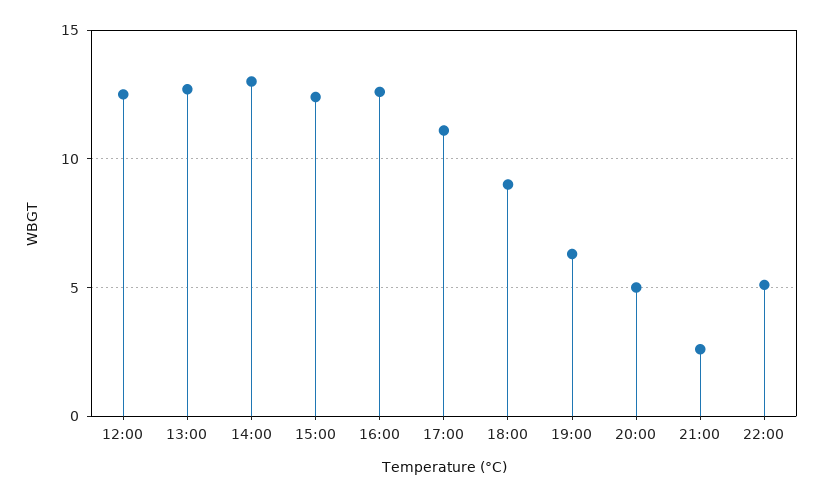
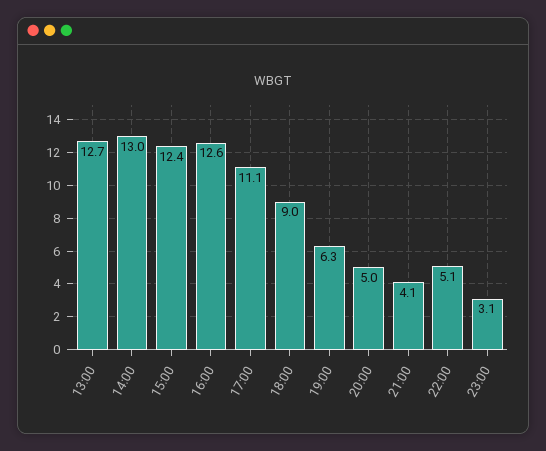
12:00: 12.5 -> none
21:00: 2.5 -> 4.1
23:00: none -> 3.1

